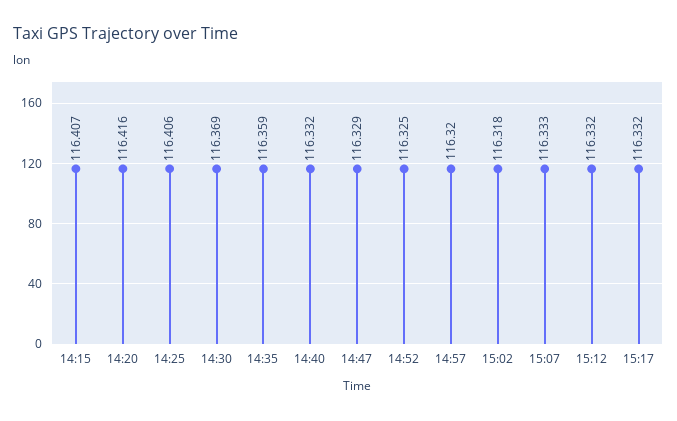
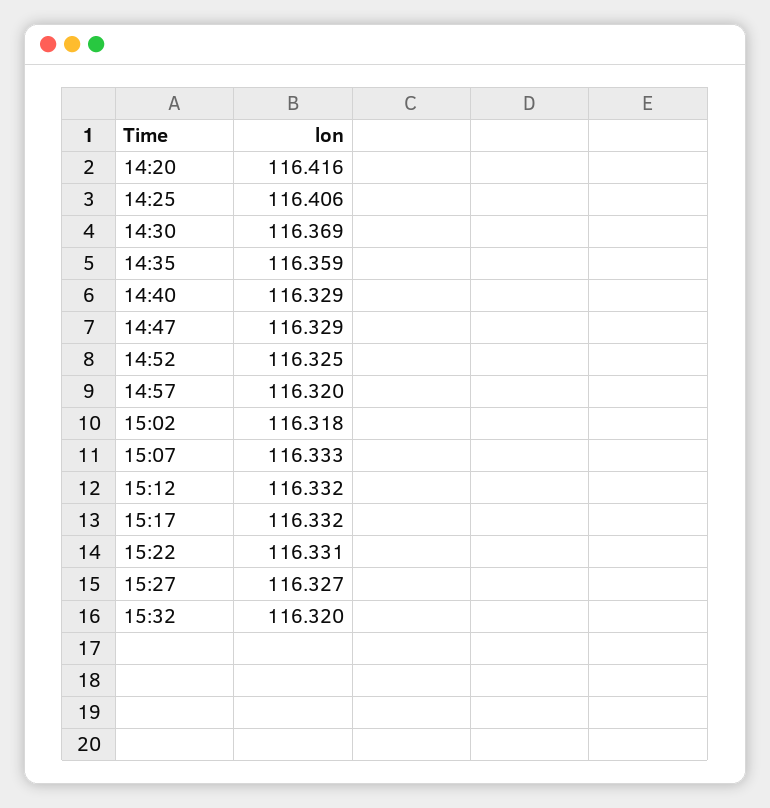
14:15: 116.407 -> none
14:40: 116.332 -> 116.329
15:22: none -> 116.331
15:27: none -> 116.327
15:32: none -> 116.32

